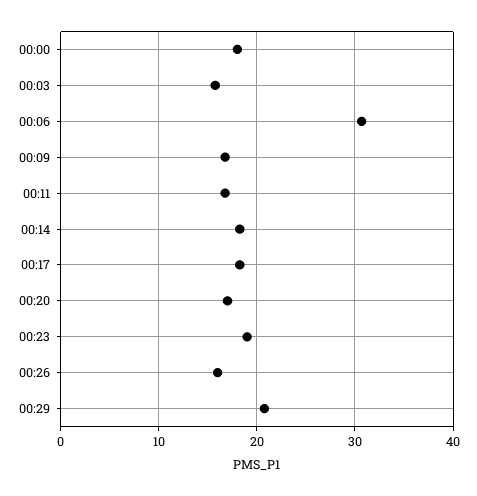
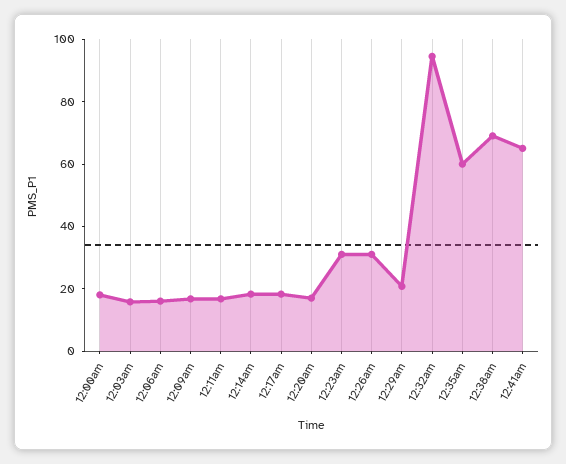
00:06: 31 -> 15
00:23: 19 -> 30
00:26: 16 -> 30
12:32am: none -> 95
12:35am: none -> 60
12:38am: none -> 70
12:41am: none -> 65

